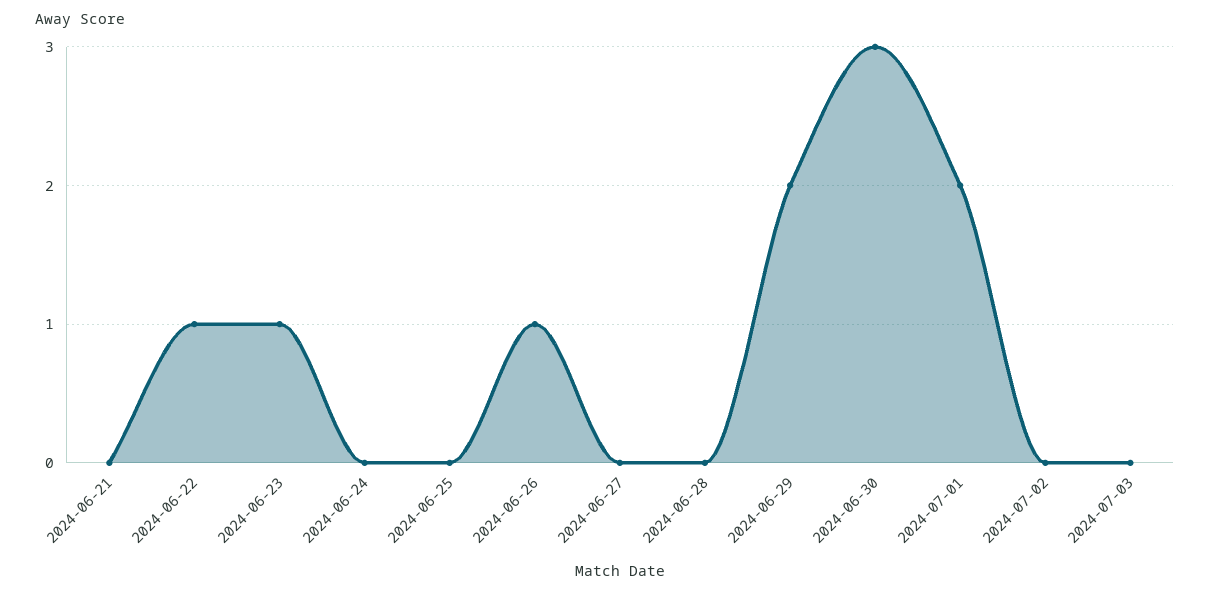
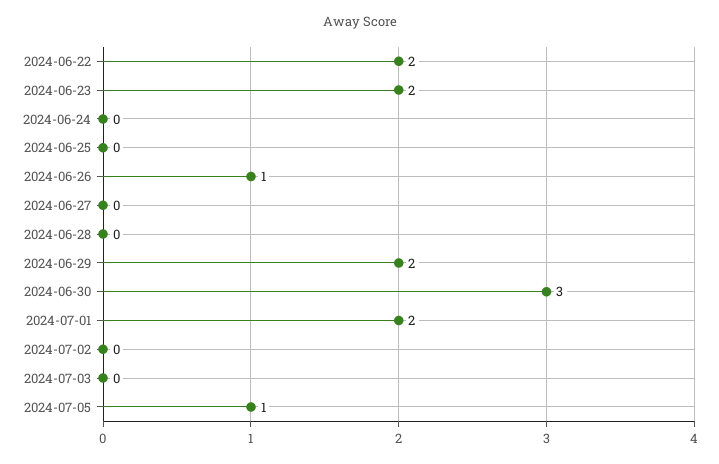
2024-06-21: 0 -> none
2024-06-22: 1 -> 2
2024-06-23: 1 -> 2
2024-07-05: none -> 1

